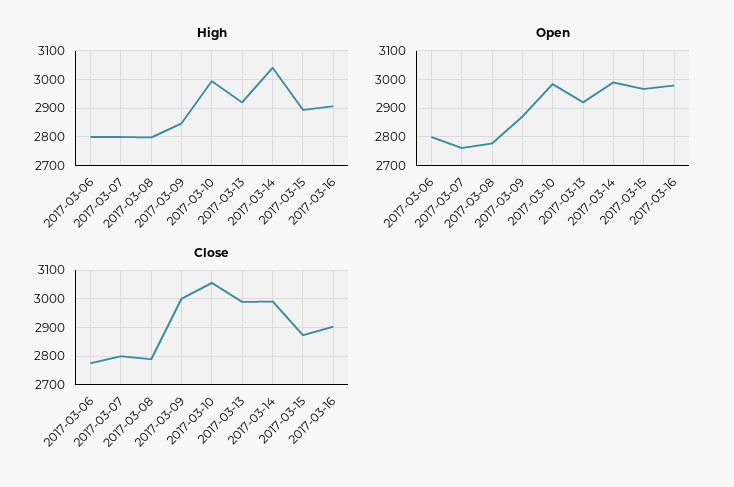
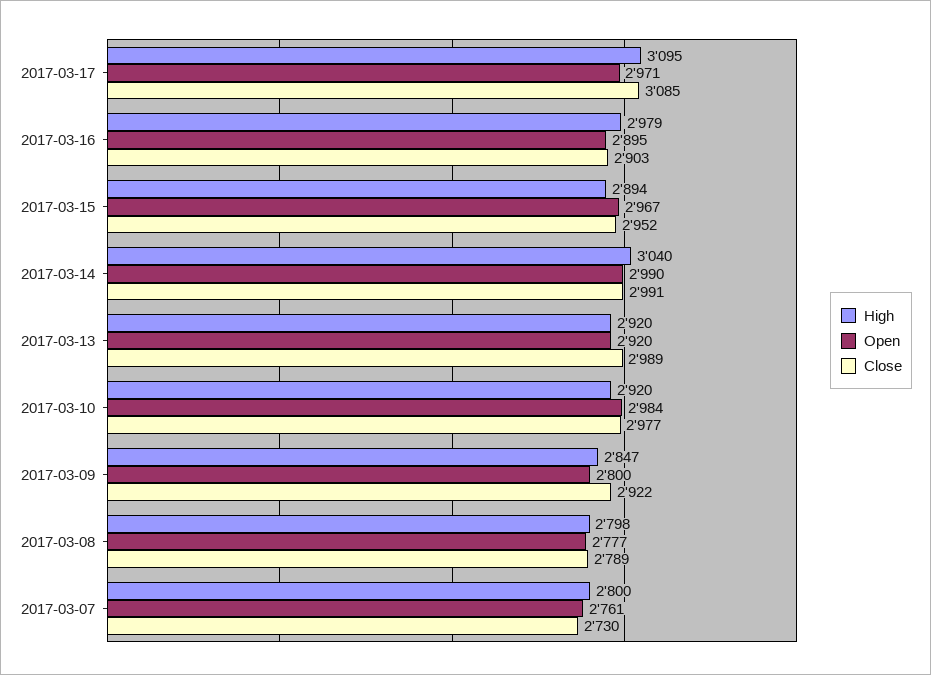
High, 2017-03-06: 2800 -> none
High, 2017-03-10: 3000 -> 2920
High, 2017-03-16: 2900 -> 2979
Open, 2017-03-06: 2800 -> none
Open, 2017-03-09: 2875 -> 2800
Open, 2017-03-16: 2975 -> 2895
Close, 2017-03-06: 2775 -> none
Close, 2017-03-07: 2800 -> 2730
Close, 2017-03-09: 3000 -> 2922
Close, 2017-03-10: 3050 -> 2977
Close, 2017-03-15: 2875 -> 2952
High, 2017-03-17: none -> 3095
Open, 2017-03-17: none -> 2971
Close, 2017-03-17: none -> 3085

